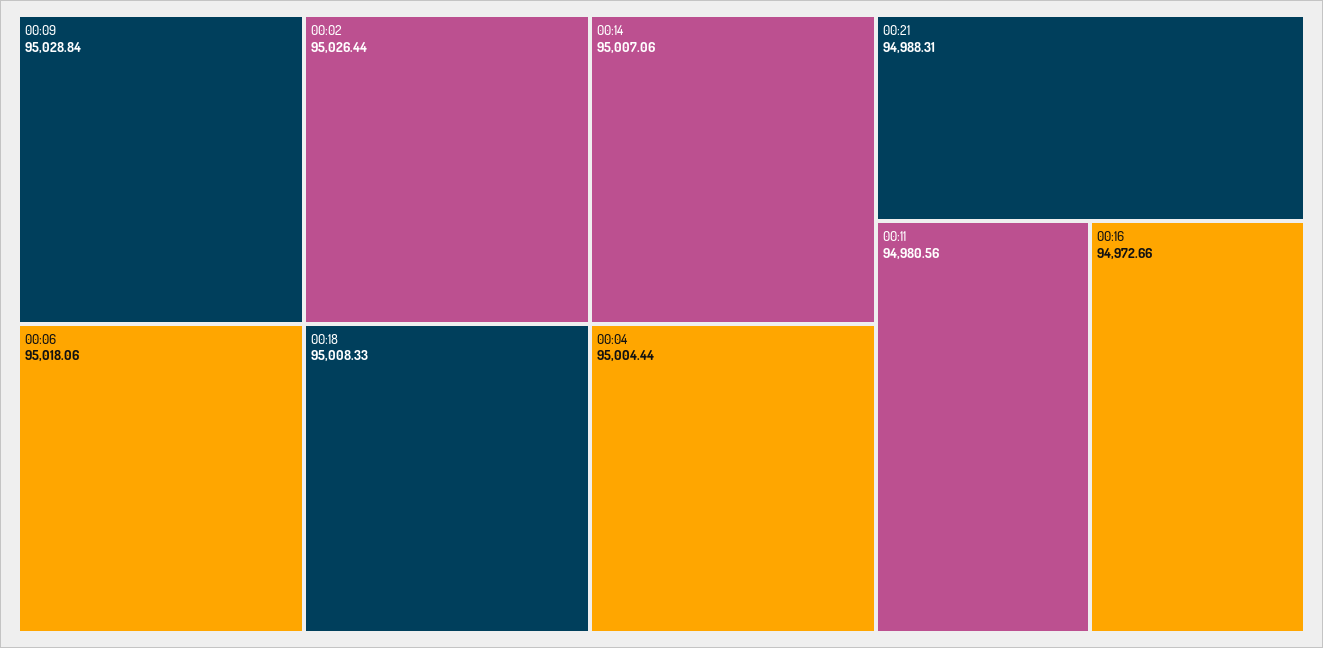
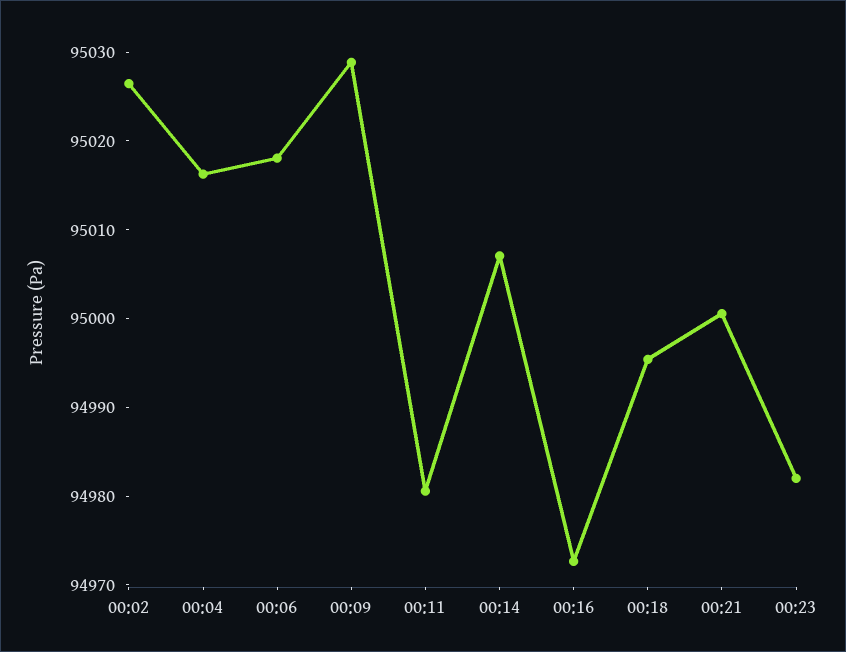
00:18: 95008.33 -> 94996
00:04: 95004.44 -> 95016
00:21: 94988.31 -> 95000
00:23: none -> 94982

